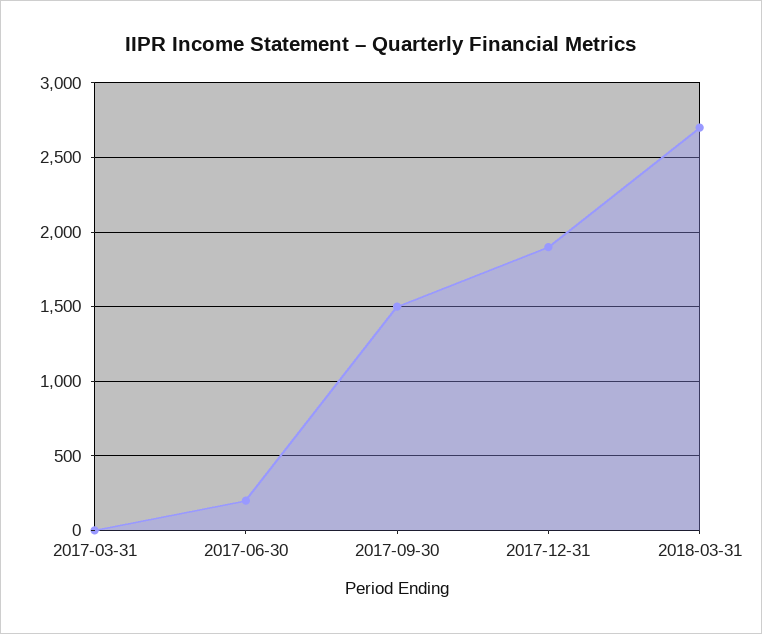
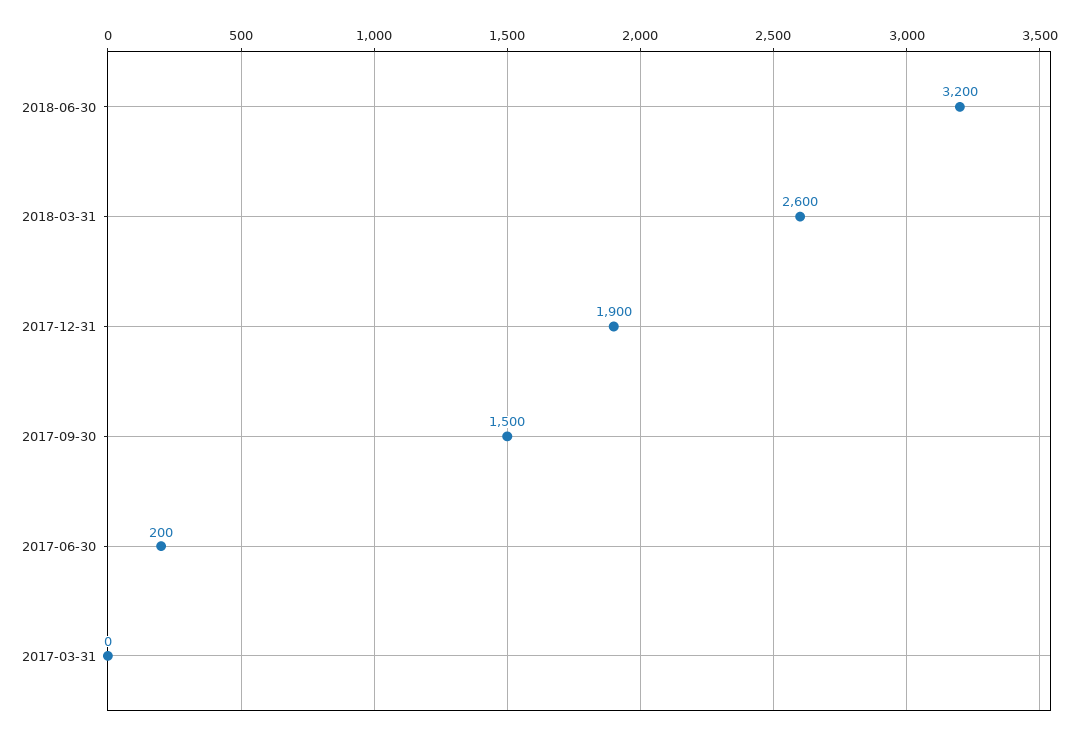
2018-03-31: 2700 -> 2600
2018-06-30: none -> 3200

